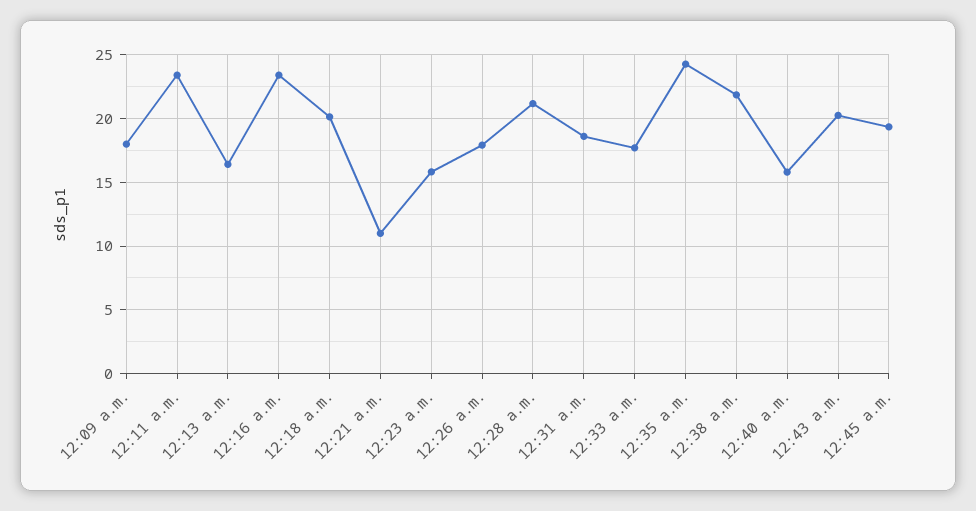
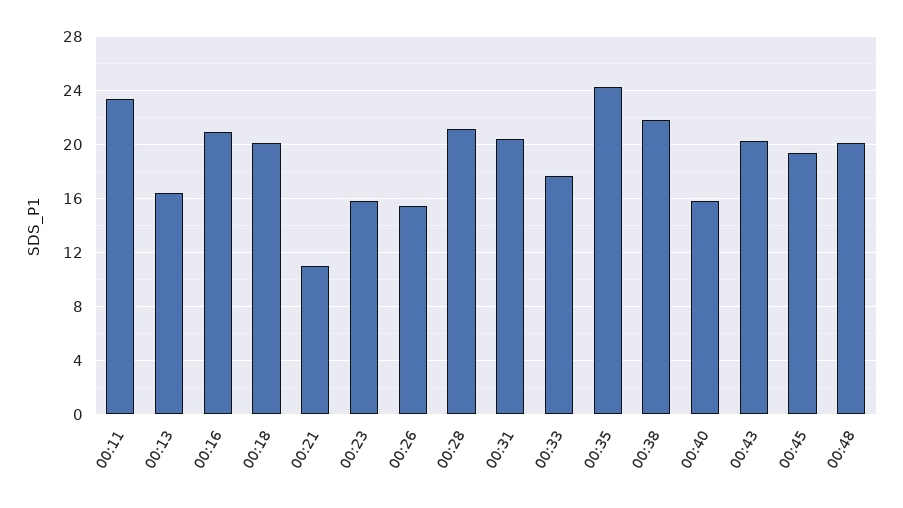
12:09 a.m.: 18 -> none
12:16 a.m.: 23.5 -> 21
12:26 a.m.: 18 -> 15.5
12:31 a.m.: 18.5 -> 20.5
00:48: none -> 20

